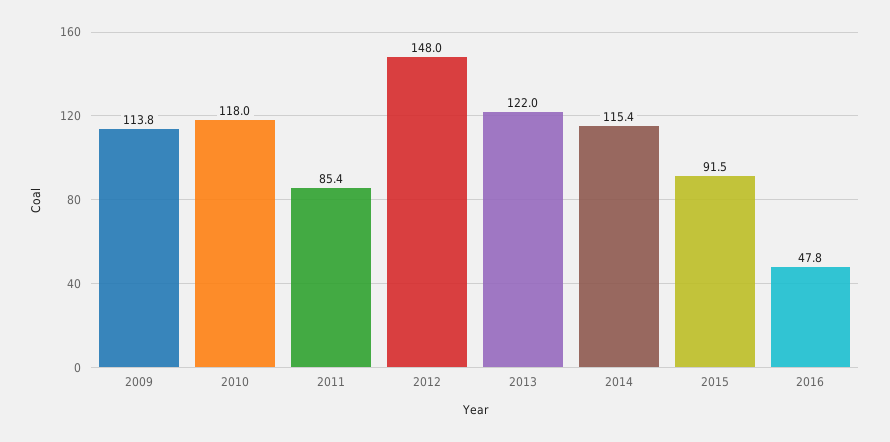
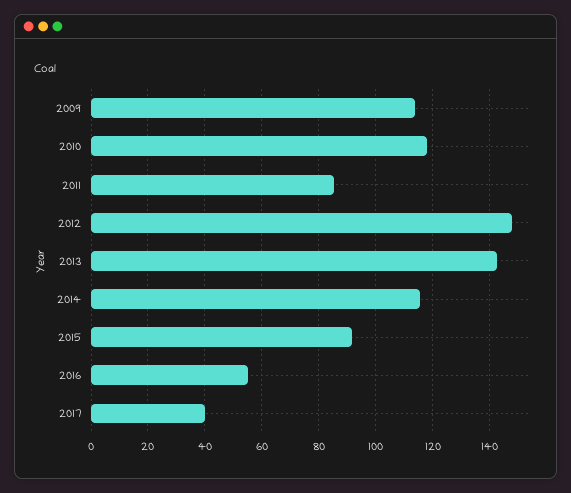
2013: 122 -> 142.5
2016: 47.8 -> 55
2017: none -> 40

